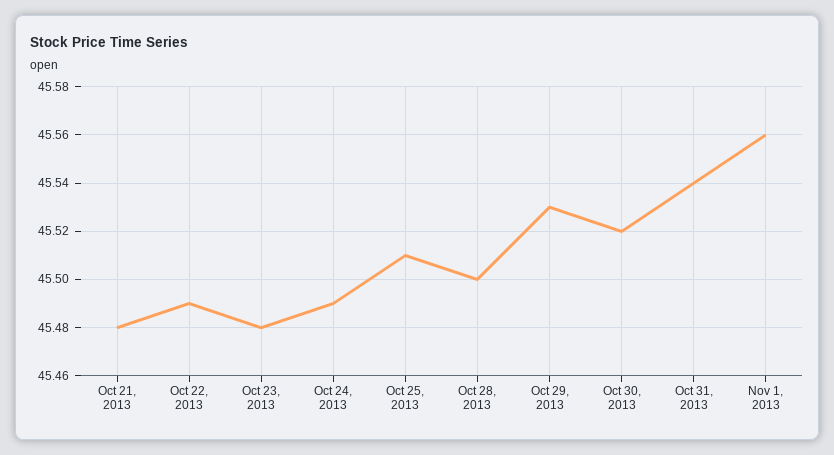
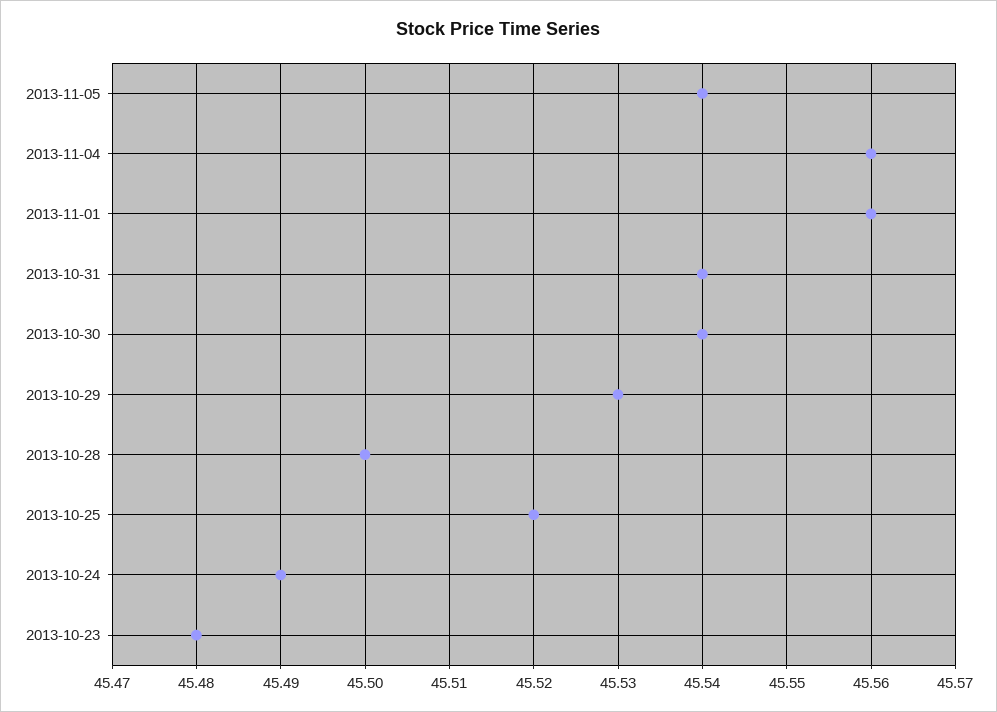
Oct 21, 2013: 45.48 -> none
Oct 22, 2013: 45.49 -> none
Oct 25, 2013: 45.51 -> 45.52
Oct 30, 2013: 45.52 -> 45.54
2013-11-05: none -> 45.54
2013-11-04: none -> 45.56

